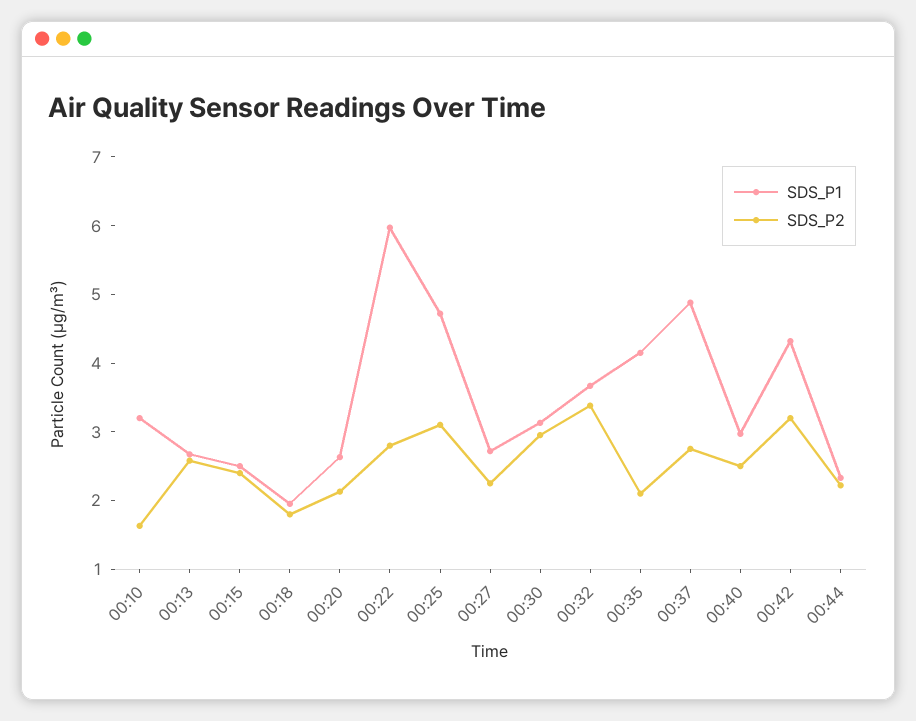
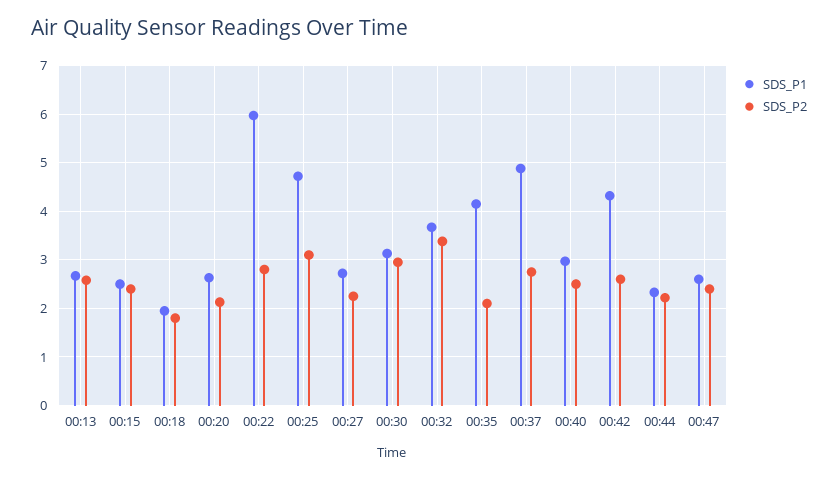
SDS_P1, 00:10: 3.2 -> none
SDS_P2, 00:10: 1.6 -> none
SDS_P2, 00:42: 3.2 -> 2.6
SDS_P1, 00:47: none -> 2.6
SDS_P2, 00:47: none -> 2.4

